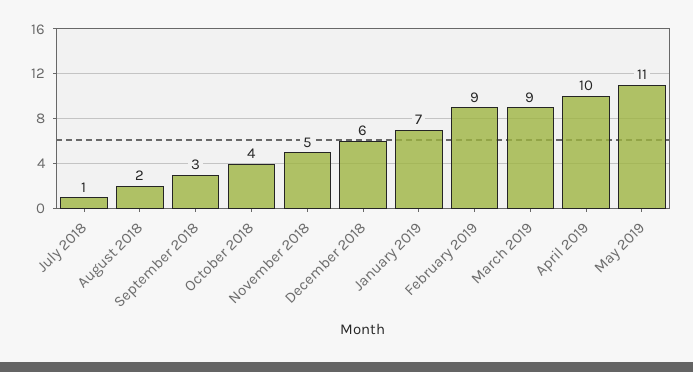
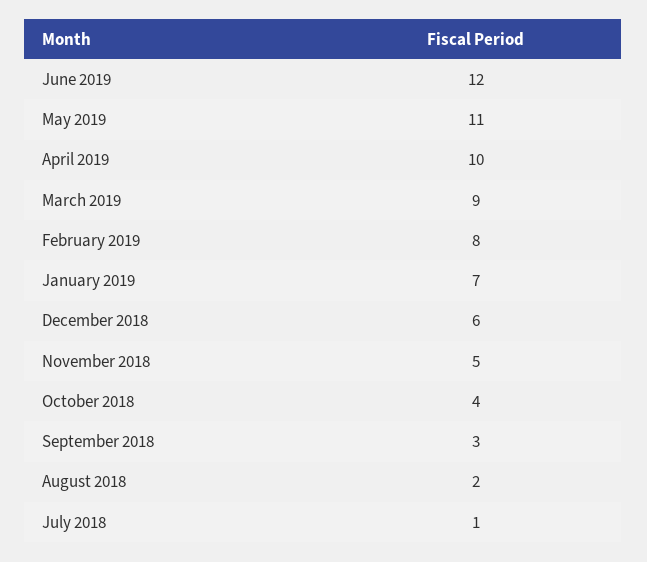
February 2019: 9 -> 8
June 2019: none -> 12

